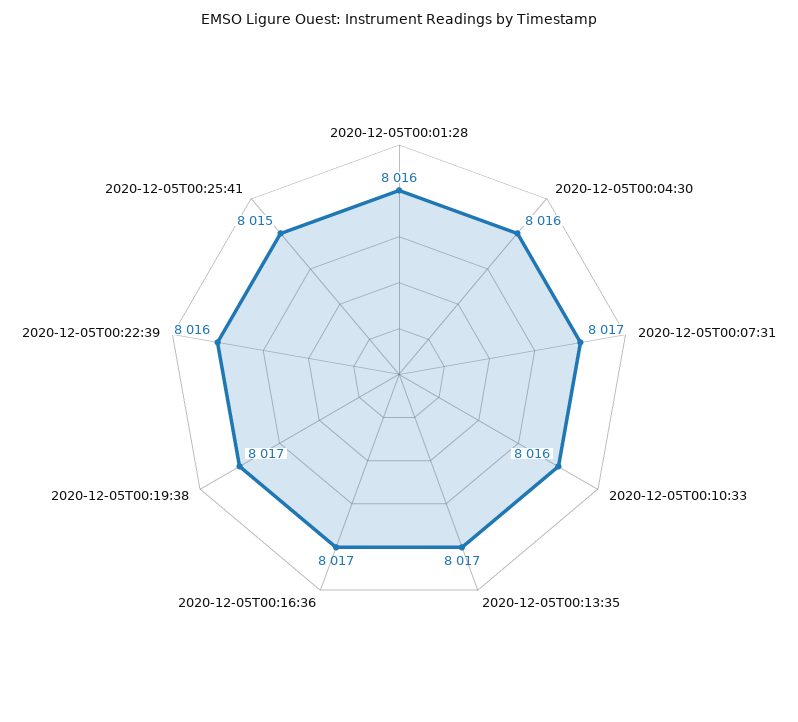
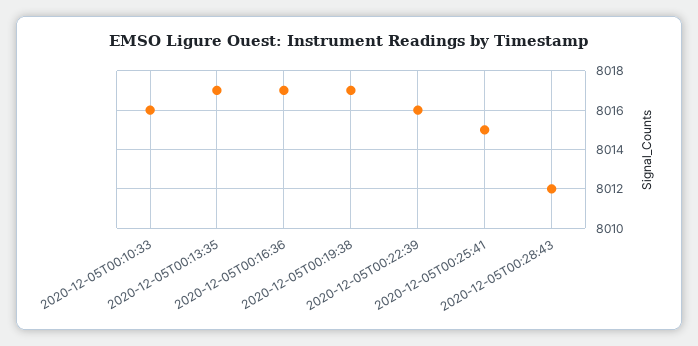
2020-12-05T00:01:28: 8016 -> none
2020-12-05T00:04:30: 8016 -> none
2020-12-05T00:07:31: 8017 -> none
2020-12-05T00:28:43: none -> 8012

